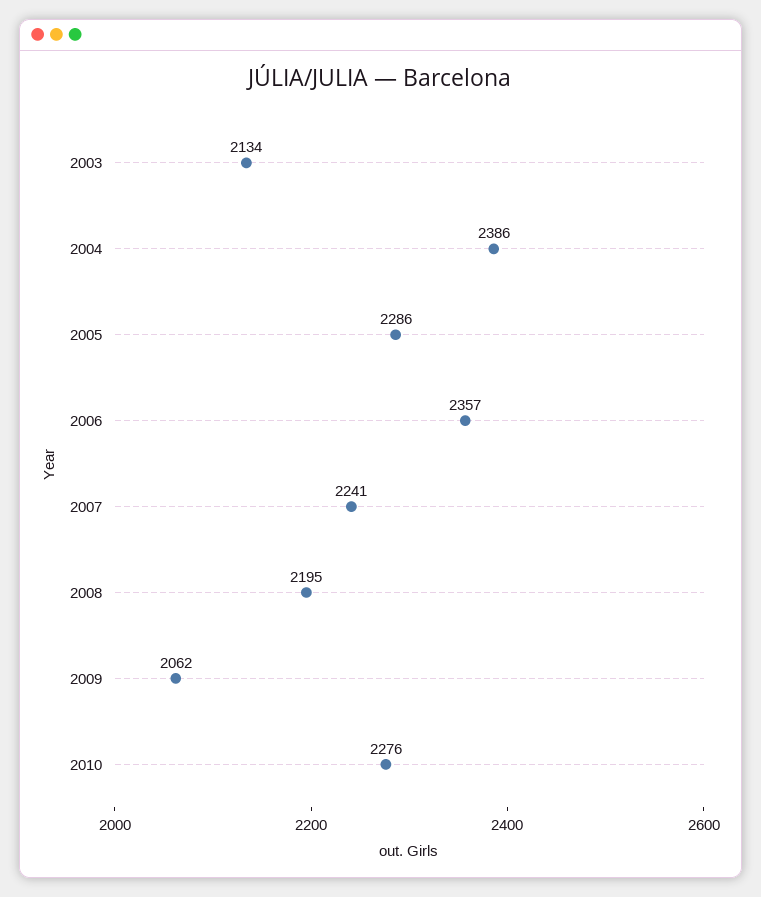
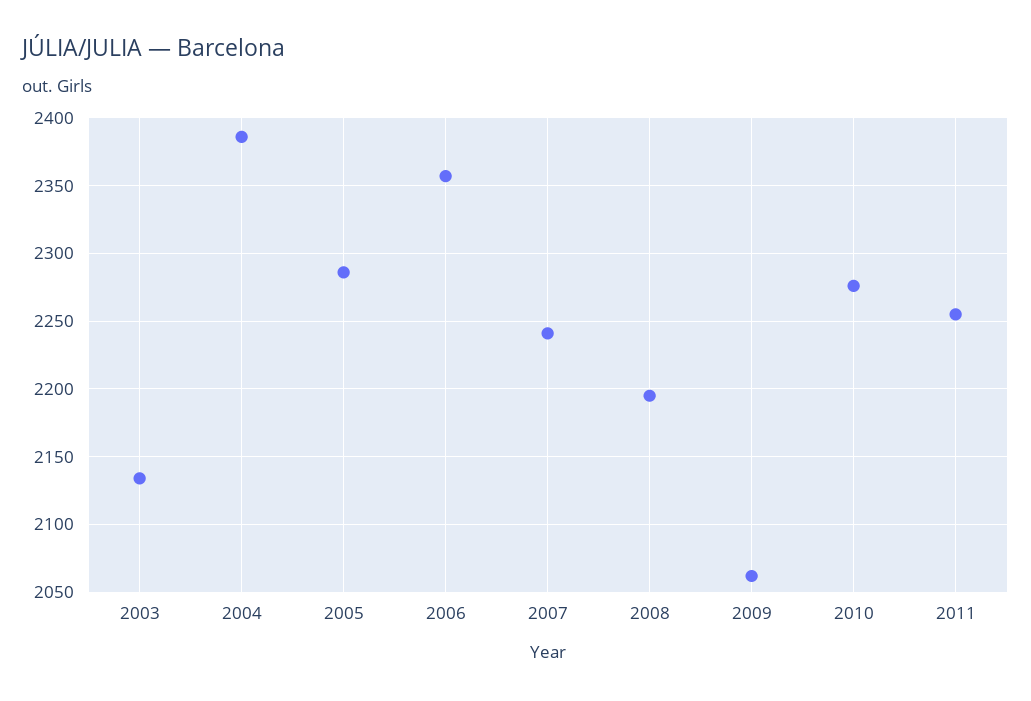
2011: none -> 2255

